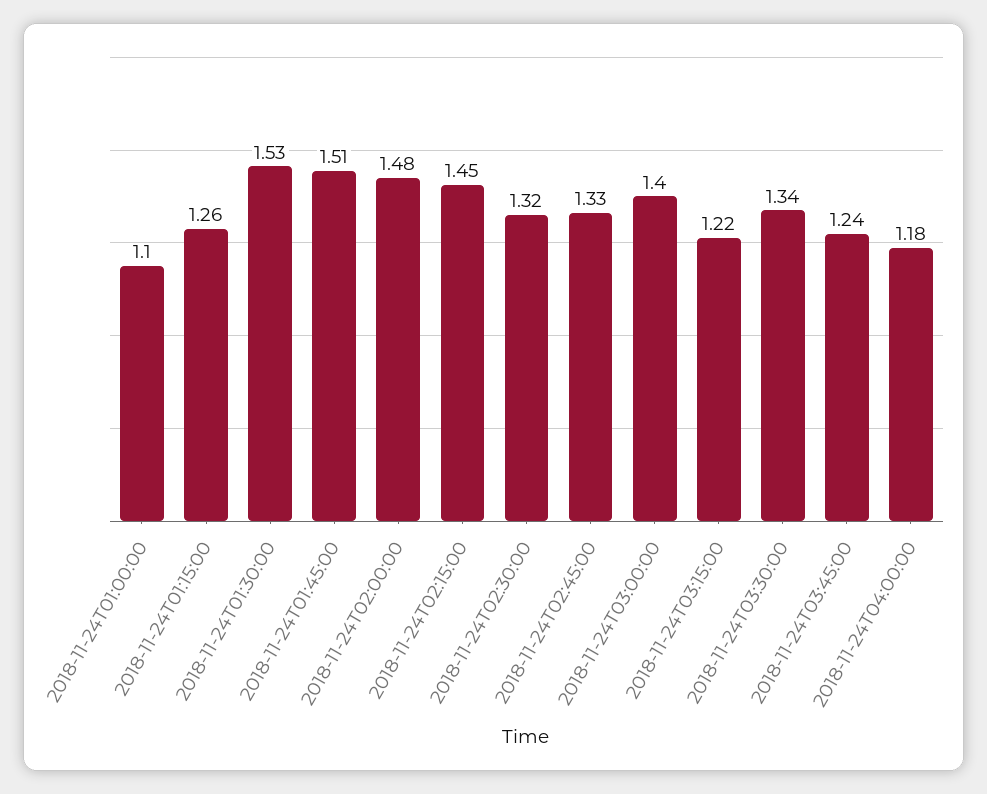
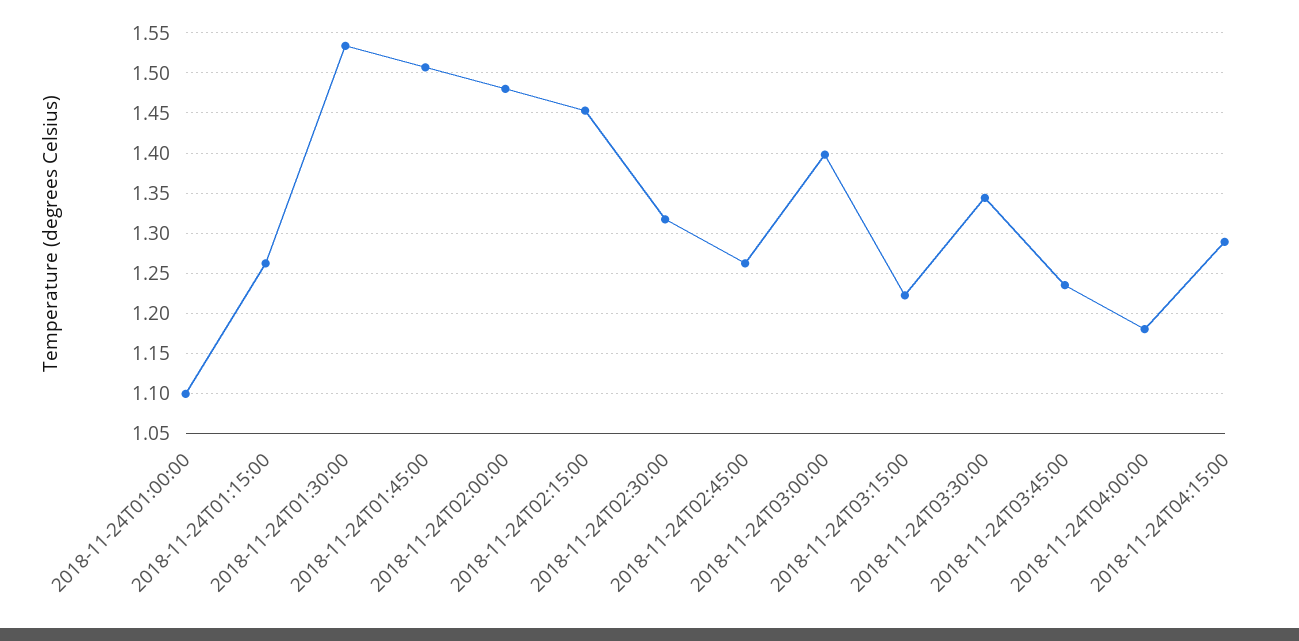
2018-11-24T02:45:00: 1.33 -> 1.26
2018-11-24T04:15:00: none -> 1.29

